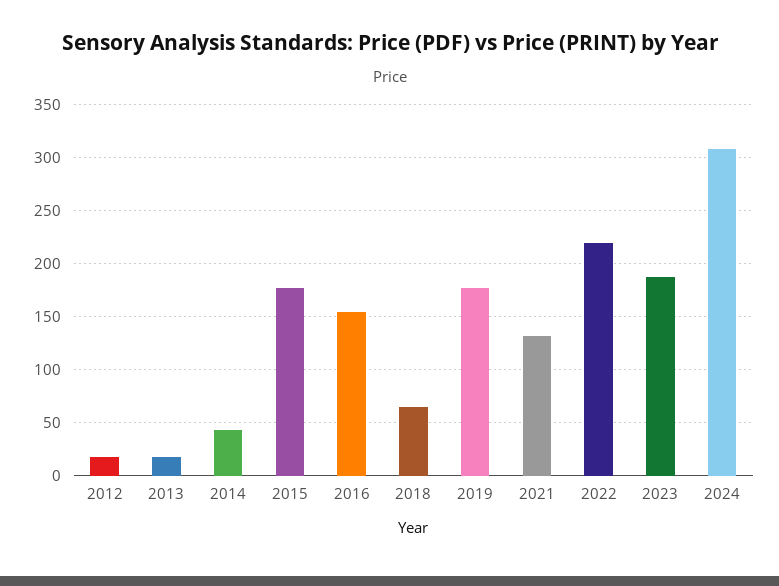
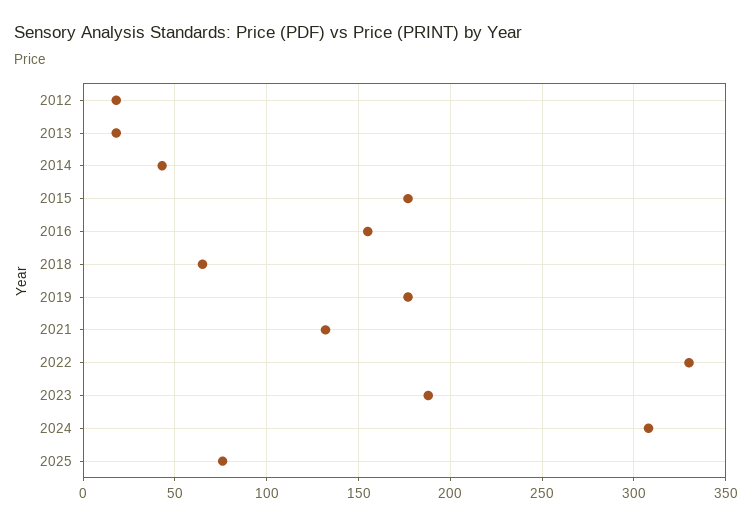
2022: 220 -> 330
2025: none -> 75

